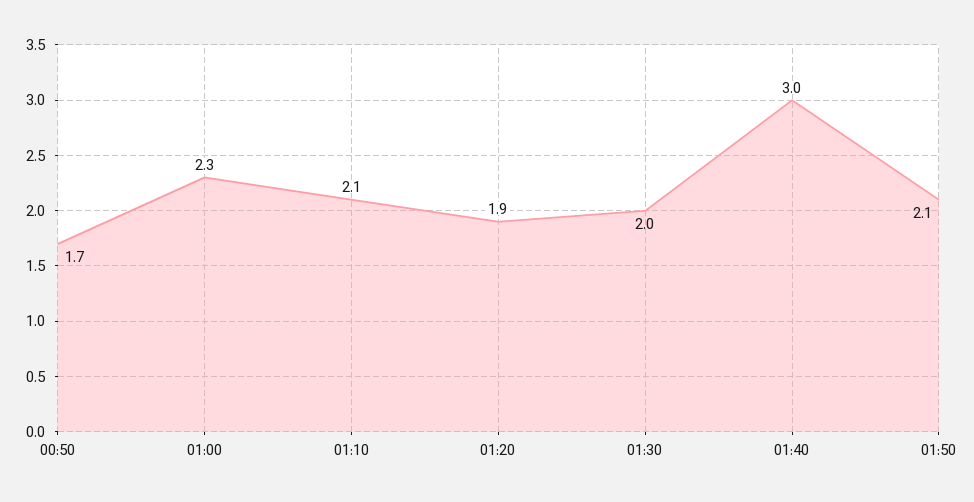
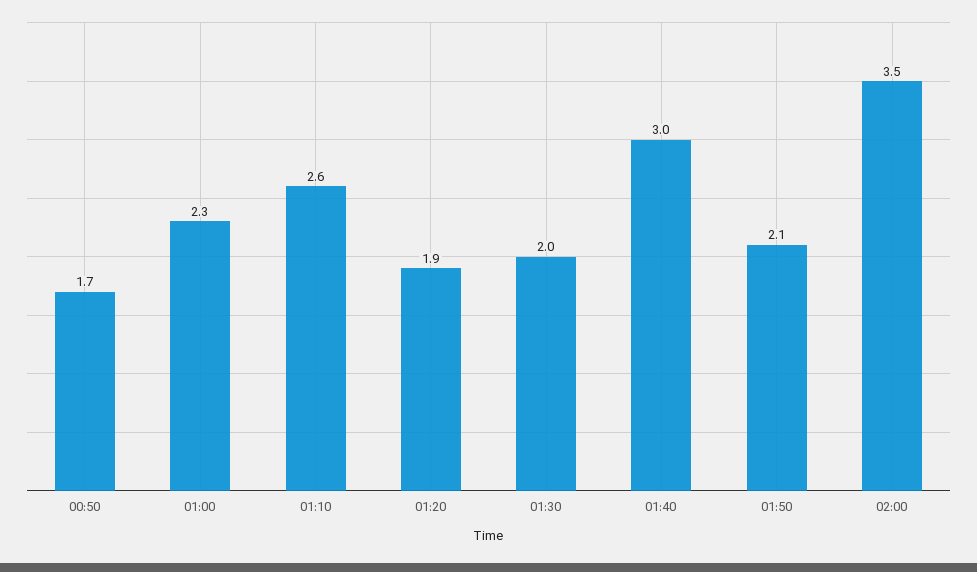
01:10: 2.1 -> 2.6
02:00: none -> 3.5

